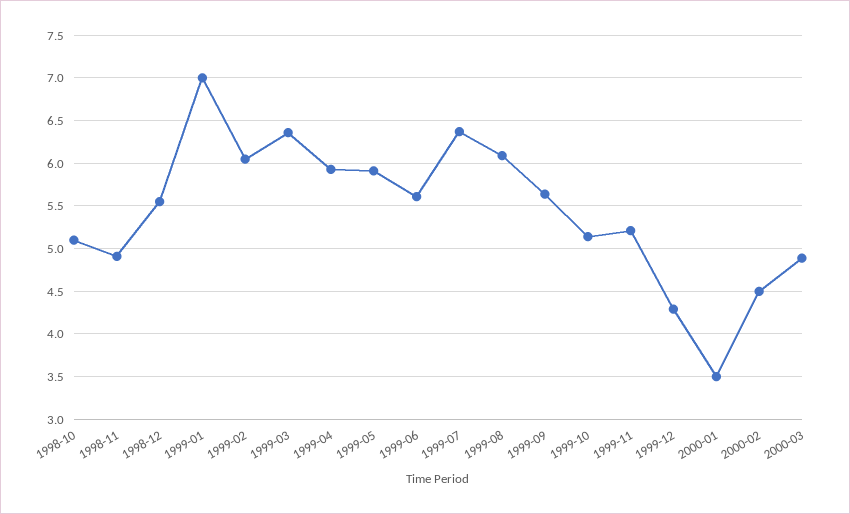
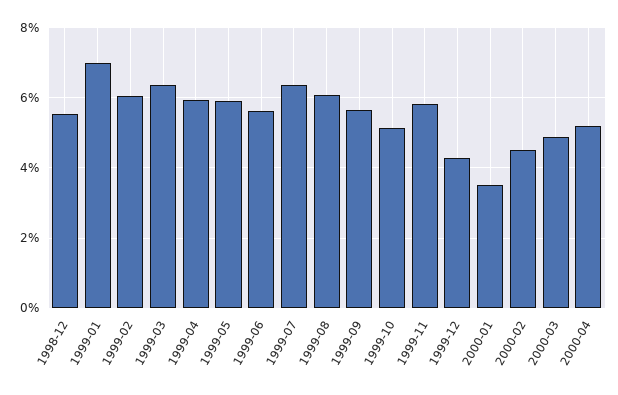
1998-10: 5.1 -> none
1998-11: 4.9 -> none
1999-11: 5.2 -> 5.8
2000-04: none -> 5.2

